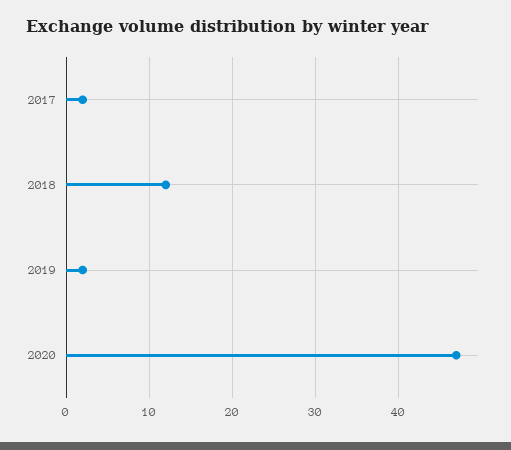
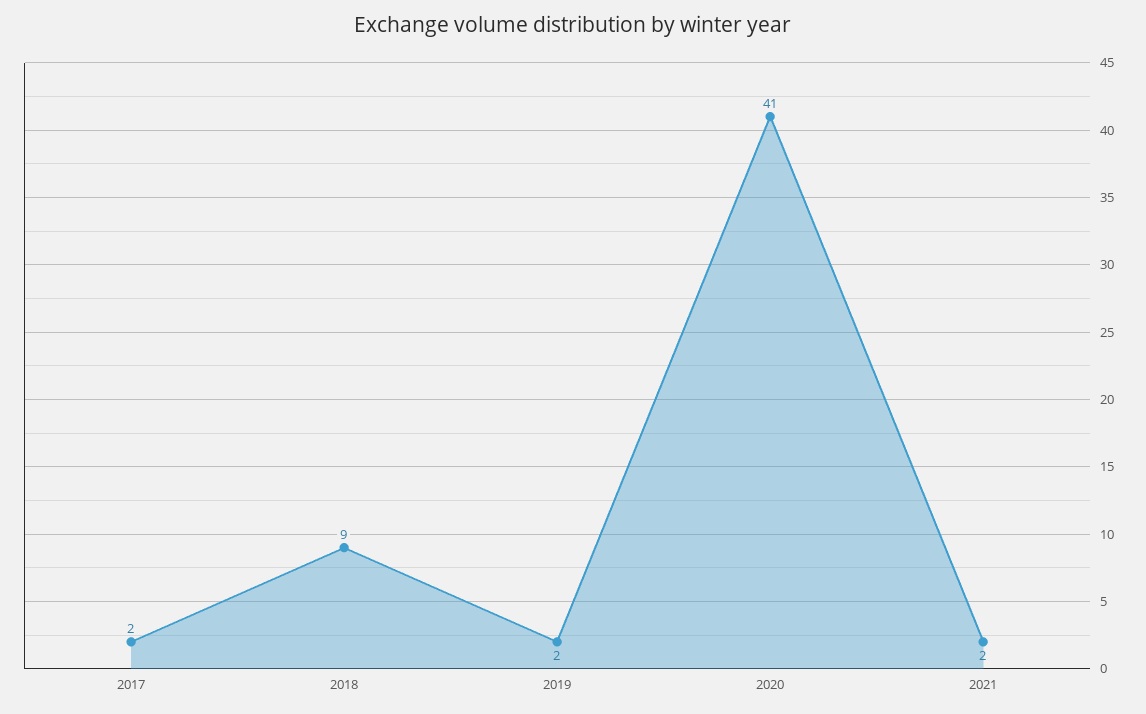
2018: 12 -> 9
2020: 47 -> 41
2021: none -> 2

